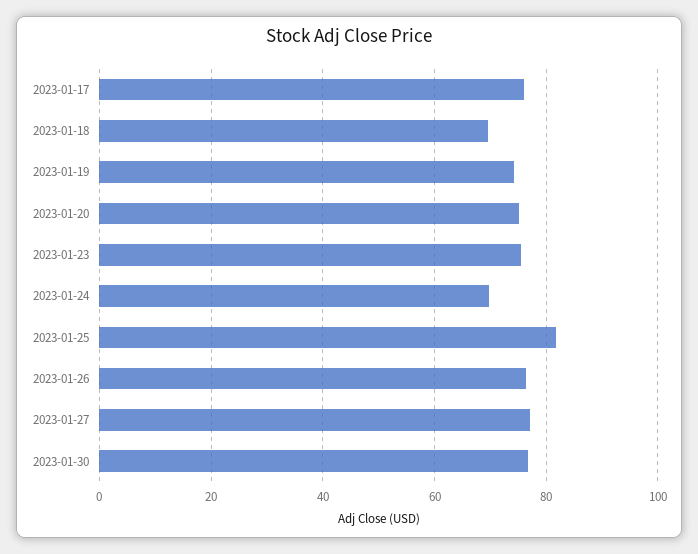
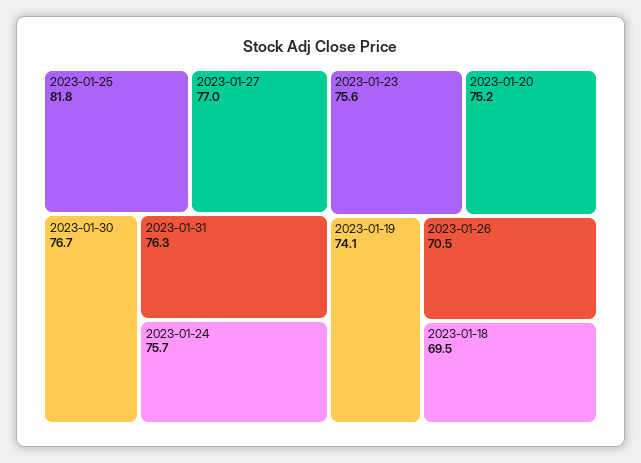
2023-01-17: 76 -> none
2023-01-24: 70 -> 75.7
2023-01-26: 76 -> 70.5
2023-01-31: none -> 76.3

